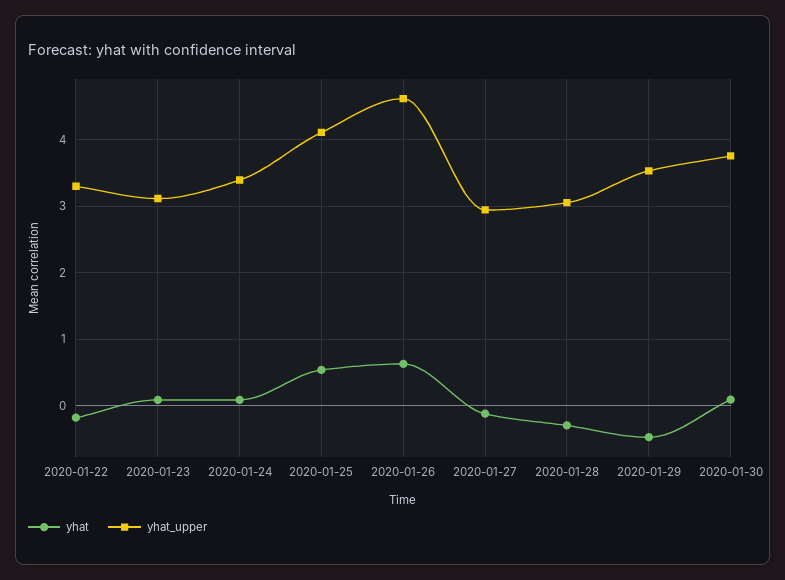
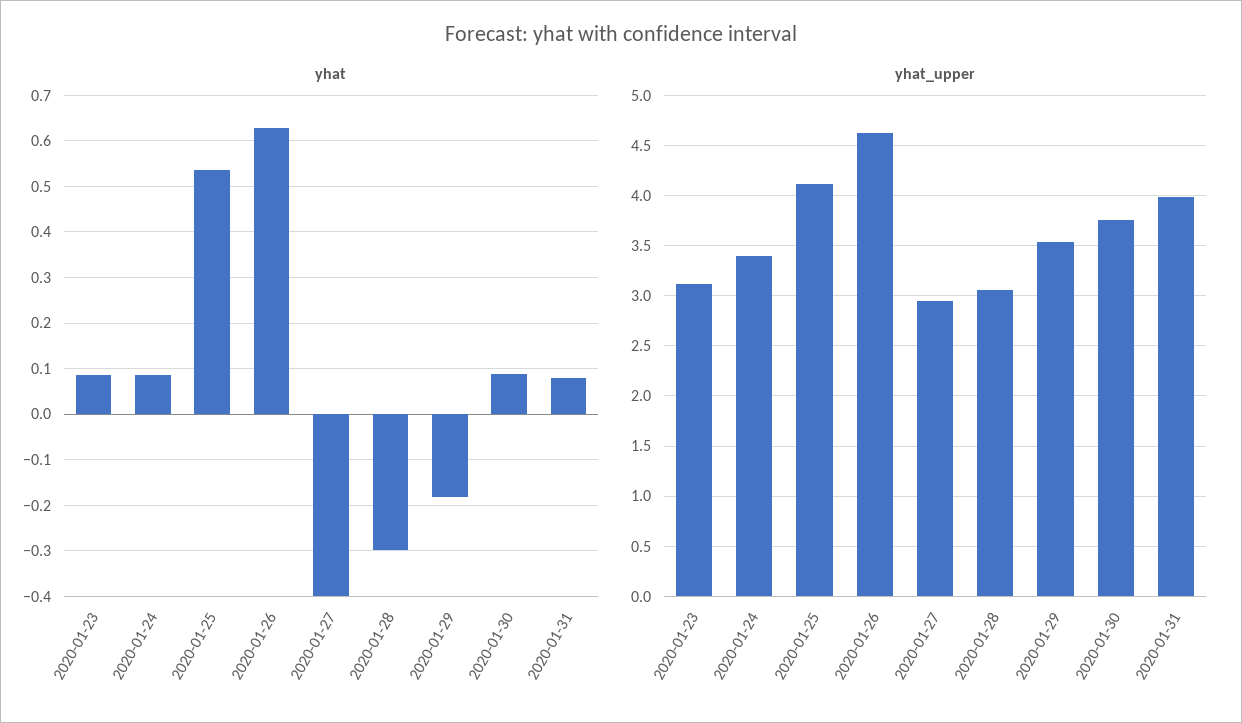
yhat, 2020-01-22: -0.2 -> none
yhat_upper, 2020-01-22: 3.3 -> none
yhat, 2020-01-27: -0.1 -> -0.4
yhat, 2020-01-29: -0.5 -> -0.18
yhat, 2020-01-31: none -> 0.08
yhat_upper, 2020-01-31: none -> 4

